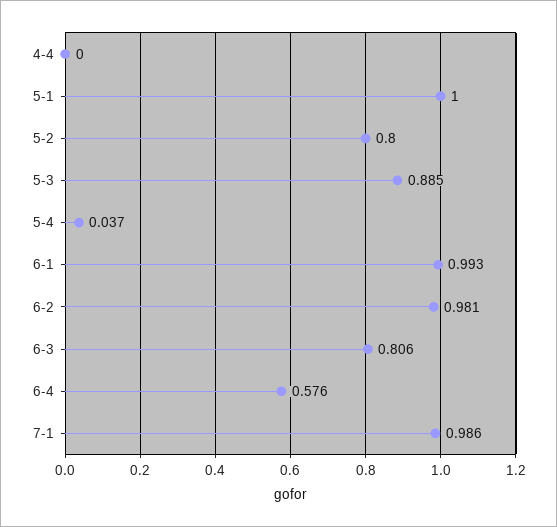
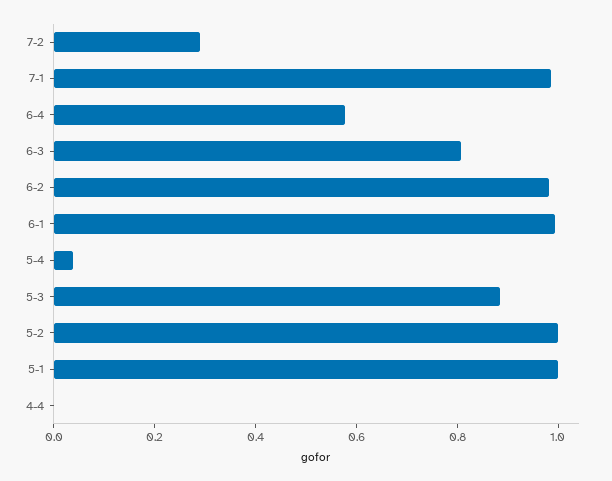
5-2: 0.8 -> 1
7-2: none -> 0.3

